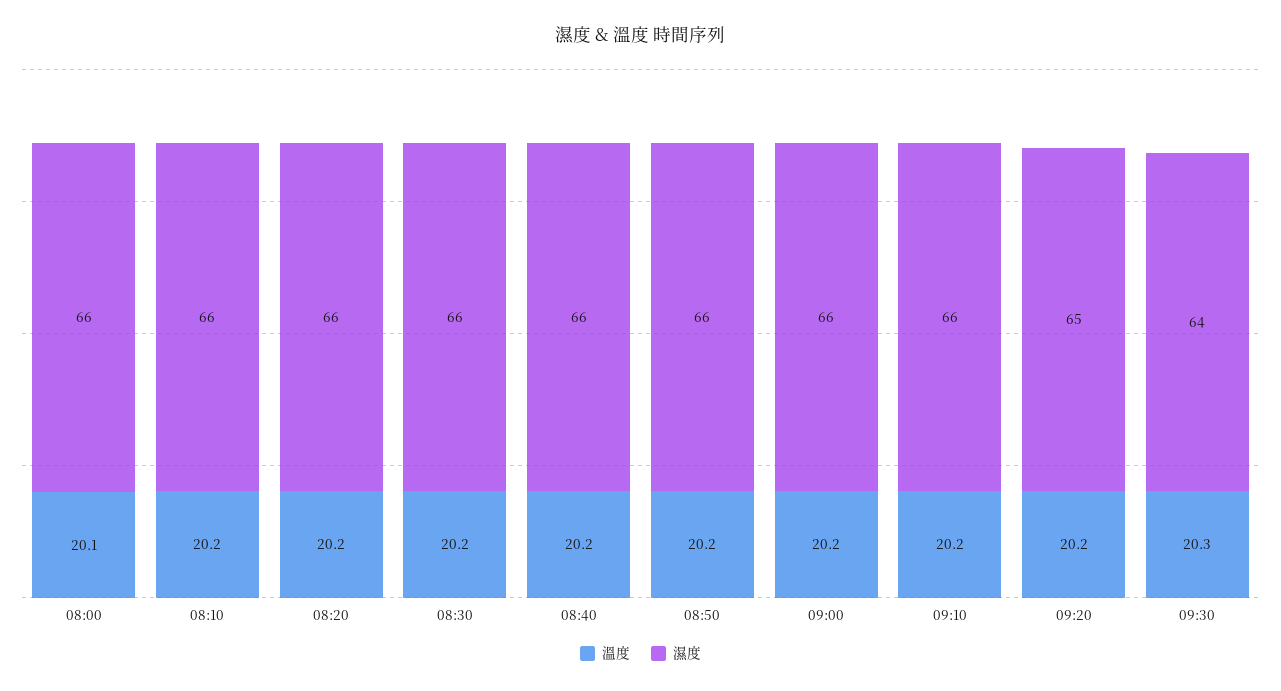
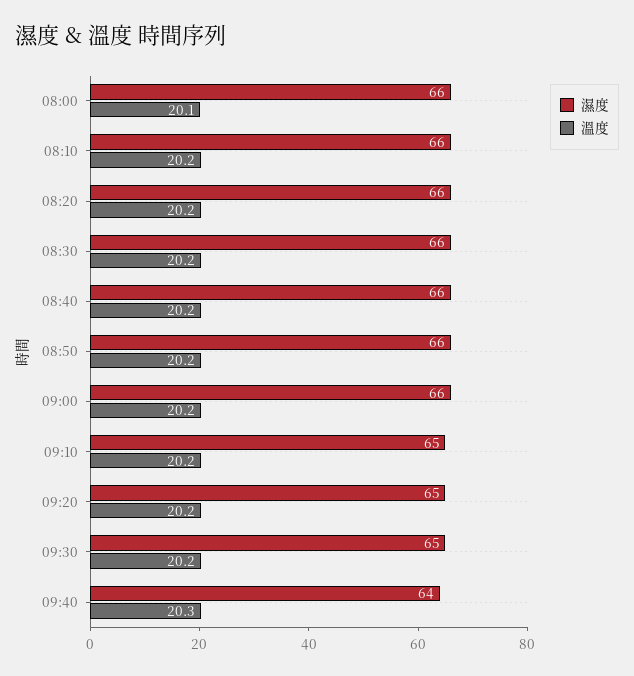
濕度, 09:10: 66 -> 65
溫度, 09:30: 20.3 -> 20.2
濕度, 09:30: 64 -> 65
濕度, 09:40: none -> 64
溫度, 09:40: none -> 20.3

